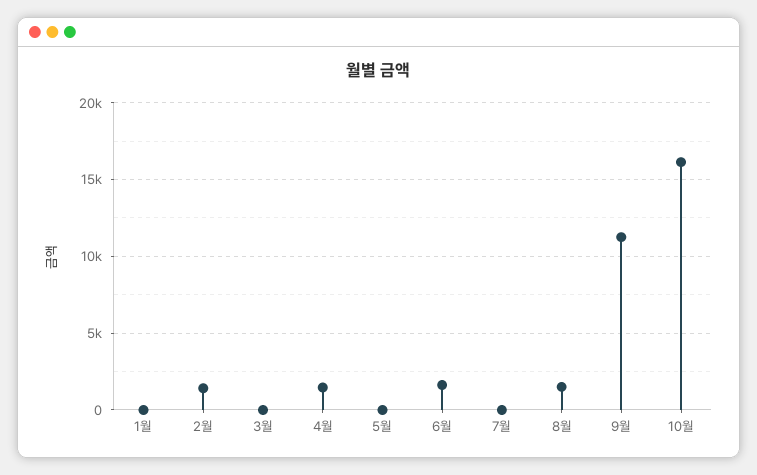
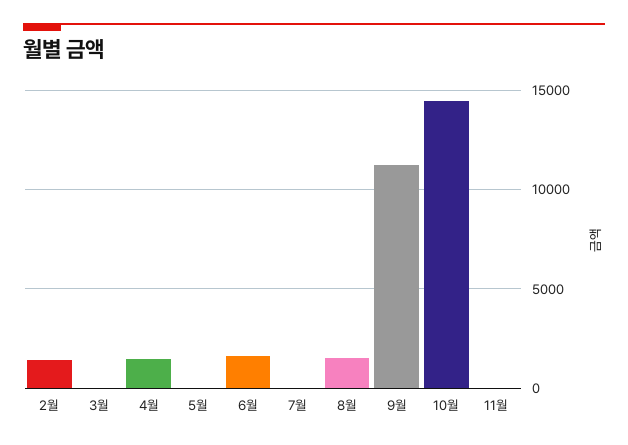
1월: 0 -> none
10월: 16000 -> 14500
11월: none -> 0

